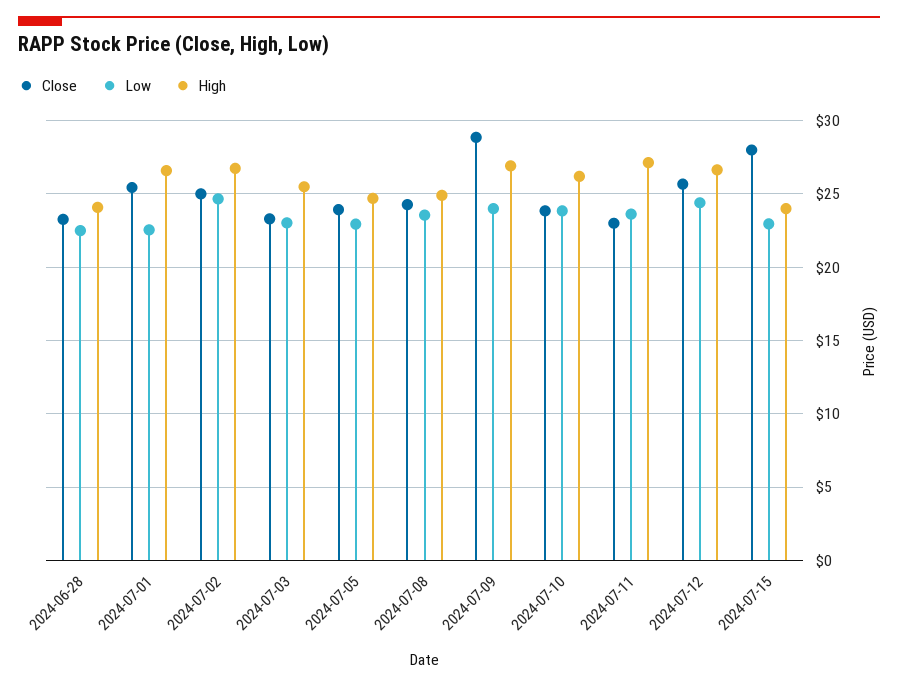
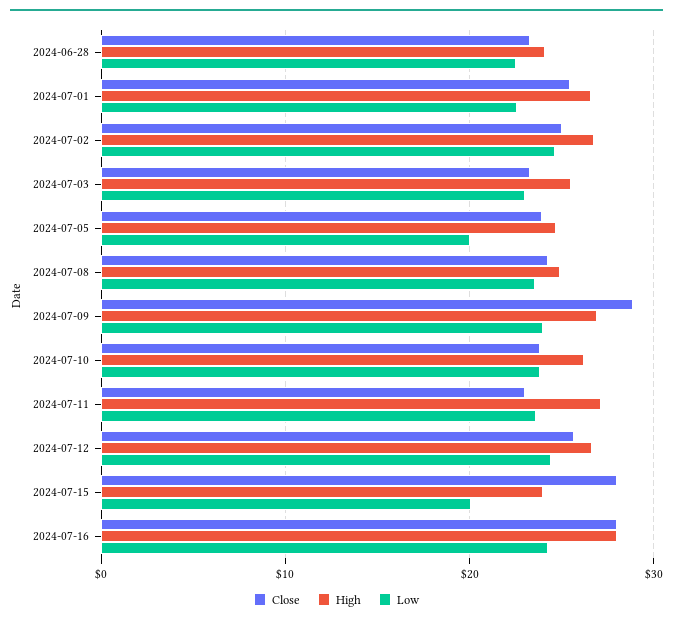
Low, 2024-07-05: 23 -> 20
Low, 2024-07-15: 23 -> 20
Close, 2024-07-16: none -> 28
High, 2024-07-16: none -> 28
Low, 2024-07-16: none -> 24

